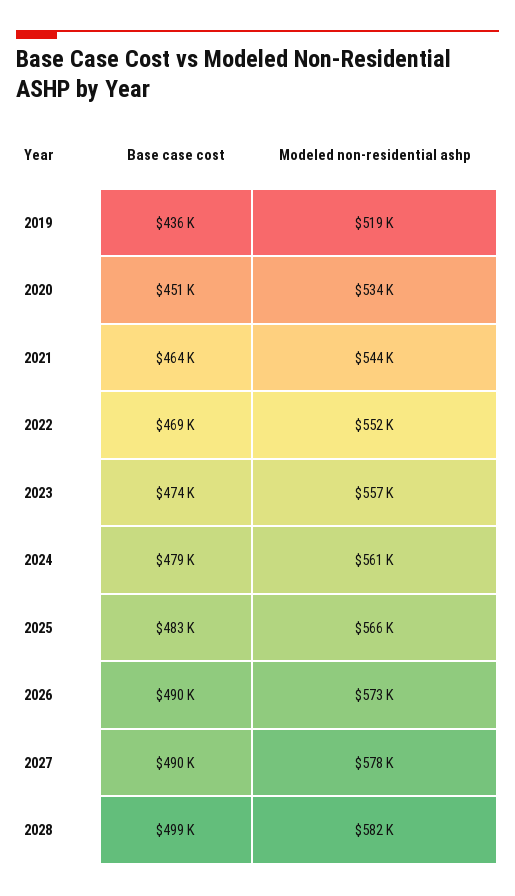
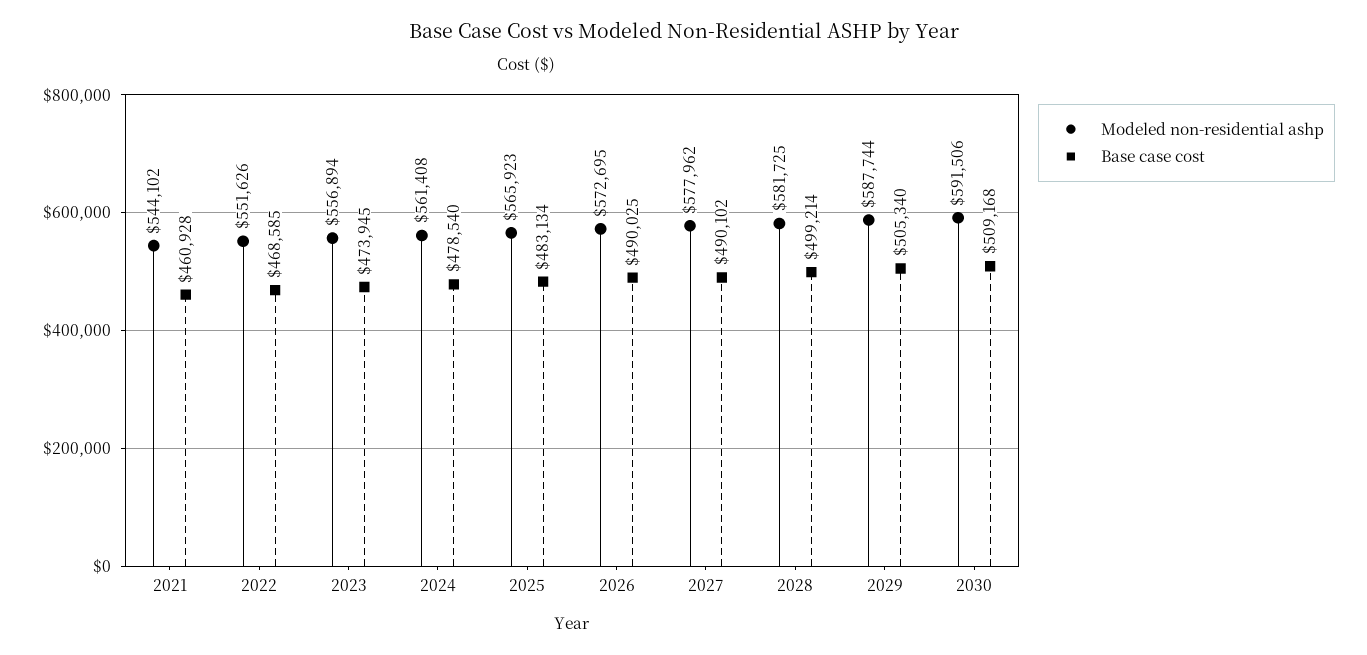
Base case cost, 2019: 436000 -> none
Modeled non-residential ashp, 2019: 519000 -> none
Base case cost, 2020: 451000 -> none
Modeled non-residential ashp, 2020: 534000 -> none
Base case cost, 2021: 464000 -> 460928
Modeled non-residential ashp, 2029: none -> 587744
Base case cost, 2029: none -> 505340
Modeled non-residential ashp, 2030: none -> 591506
Base case cost, 2030: none -> 509168

